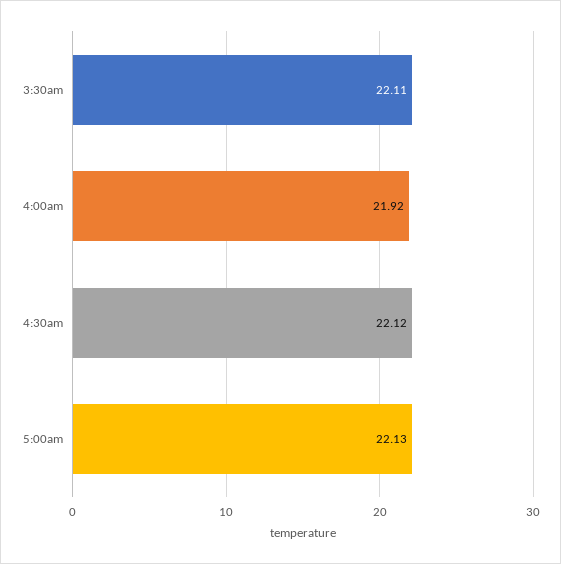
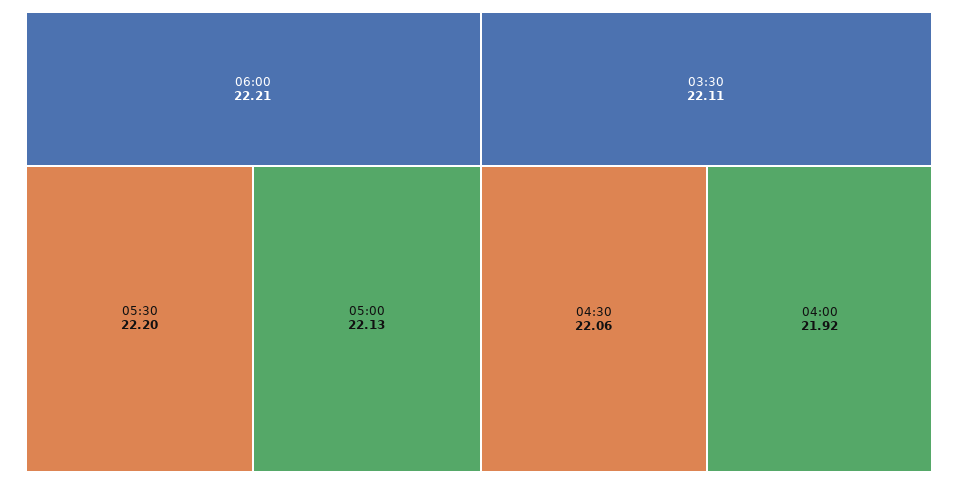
4:30am: 22.12 -> 22.06
06:00: none -> 22.21
05:30: none -> 22.2

